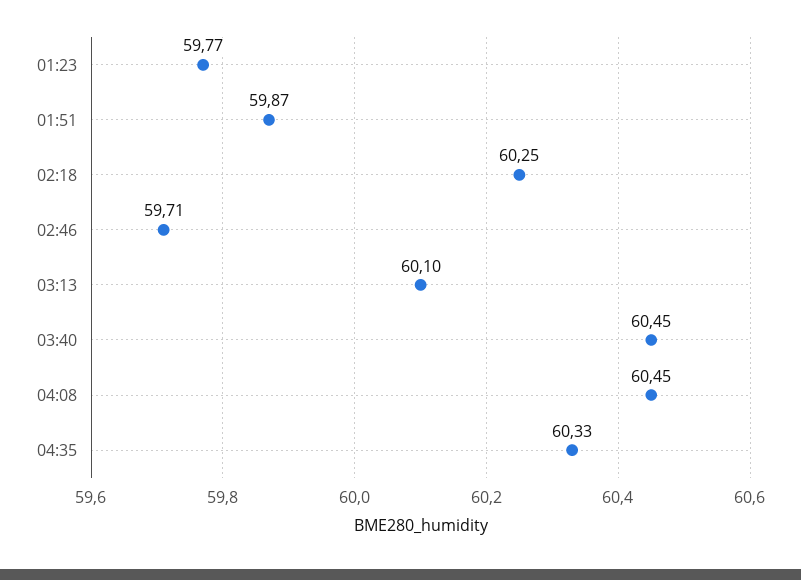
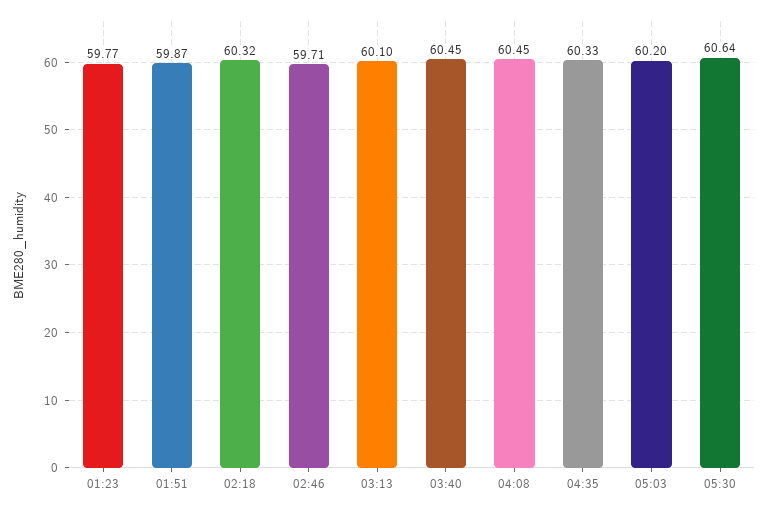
02:18: 60.25 -> 60.32
05:03: none -> 60.2
05:30: none -> 60.64

